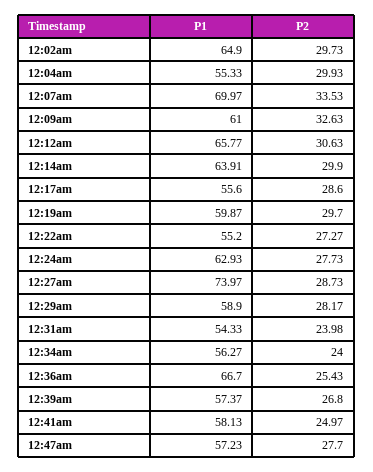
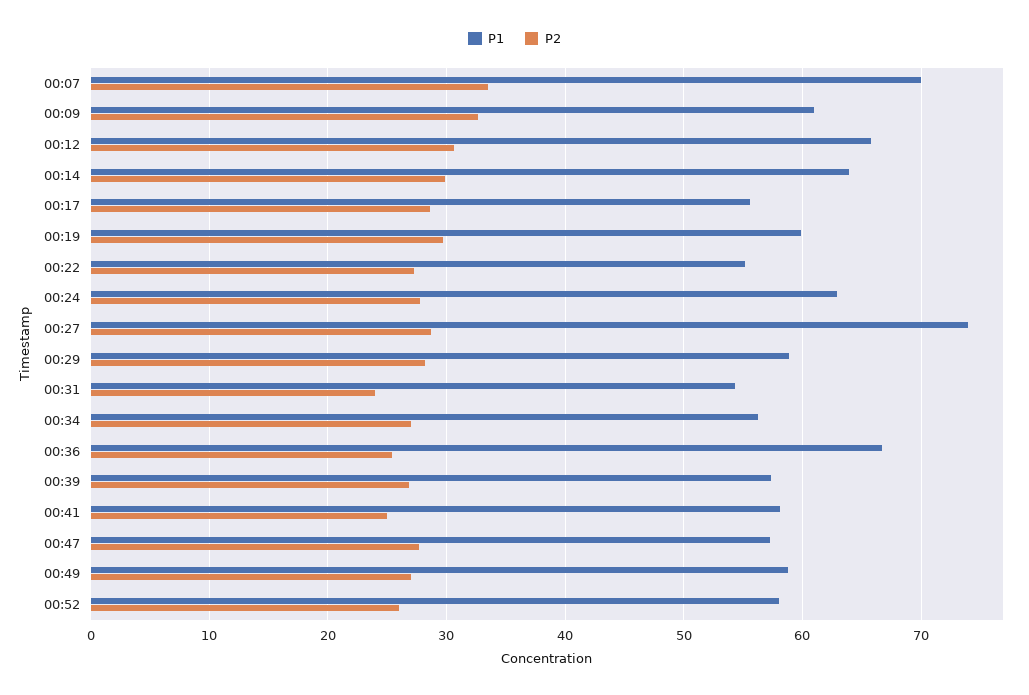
P1, 12:02am: 64.9 -> none
P2, 12:02am: 29.73 -> none
P1, 12:04am: 55.33 -> none
P2, 12:04am: 29.93 -> none
P2, 12:34am: 24 -> 27
P1, 00:49: none -> 59
P2, 00:49: none -> 27
P1, 00:52: none -> 58
P2, 00:52: none -> 26

